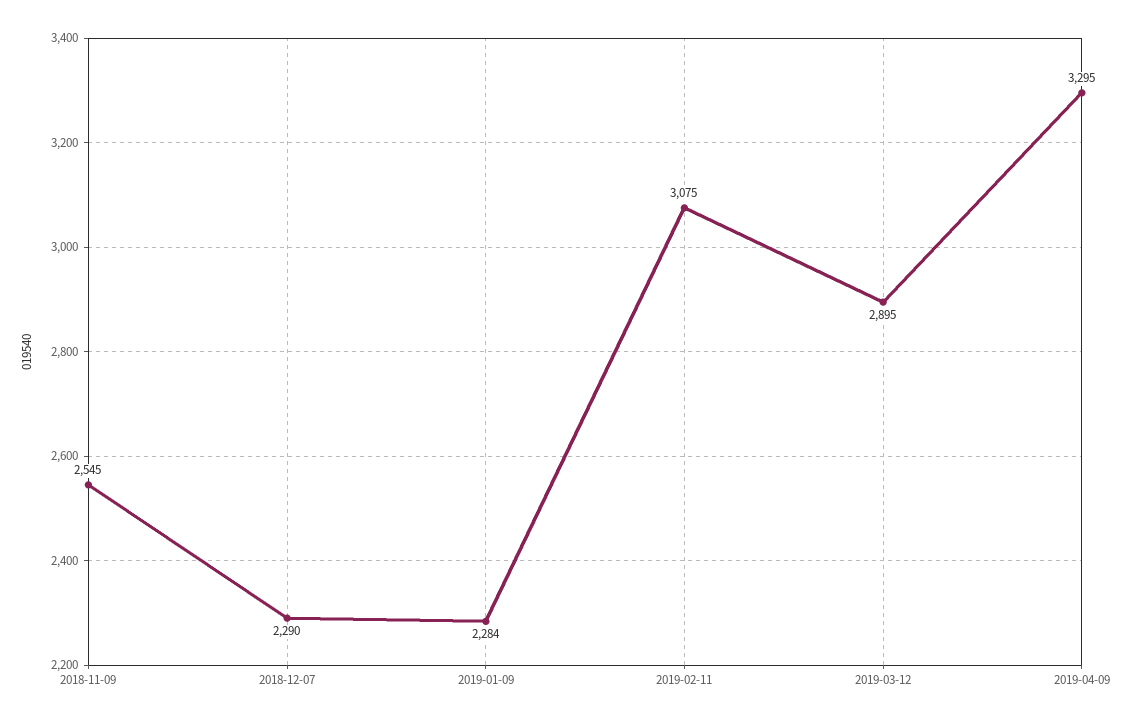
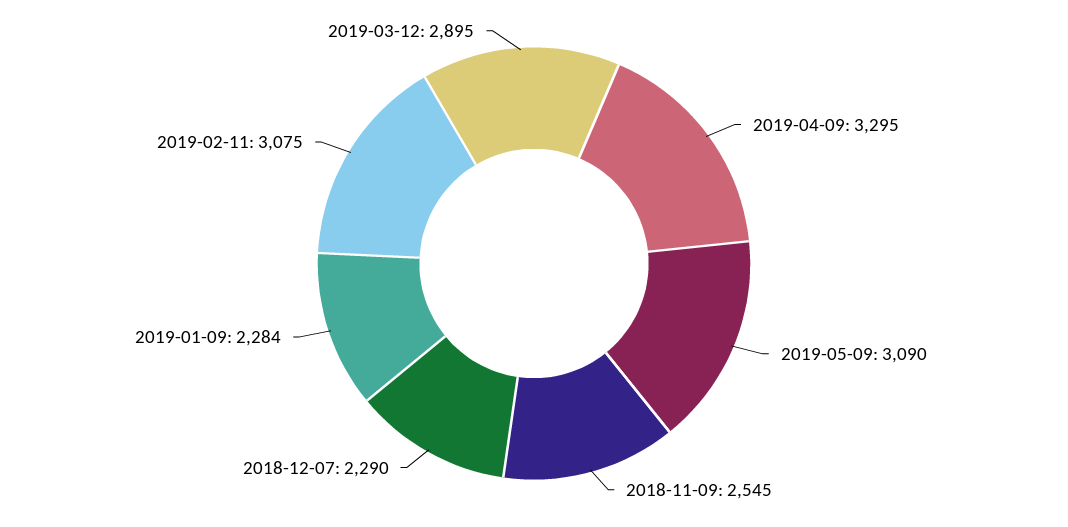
2019-05-09: none -> 3090

